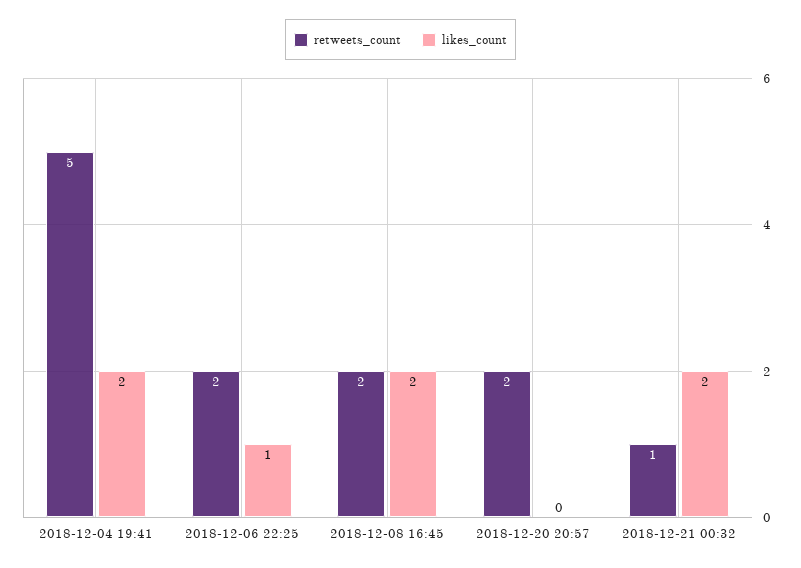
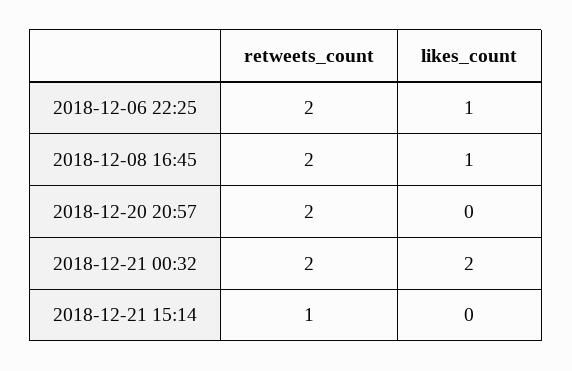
retweets_count, 2018-12-04 19:41: 5 -> none
likes_count, 2018-12-04 19:41: 2 -> none
likes_count, 2018-12-08 16:45: 2 -> 1
retweets_count, 2018-12-21 00:32: 1 -> 2
retweets_count, 2018-12-21 15:14: none -> 1
likes_count, 2018-12-21 15:14: none -> 0

